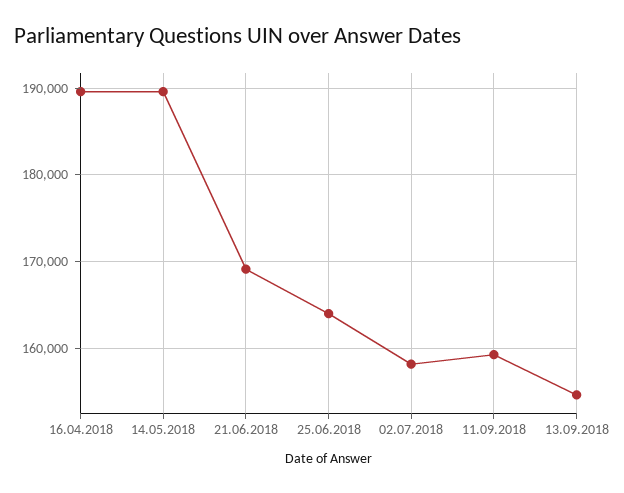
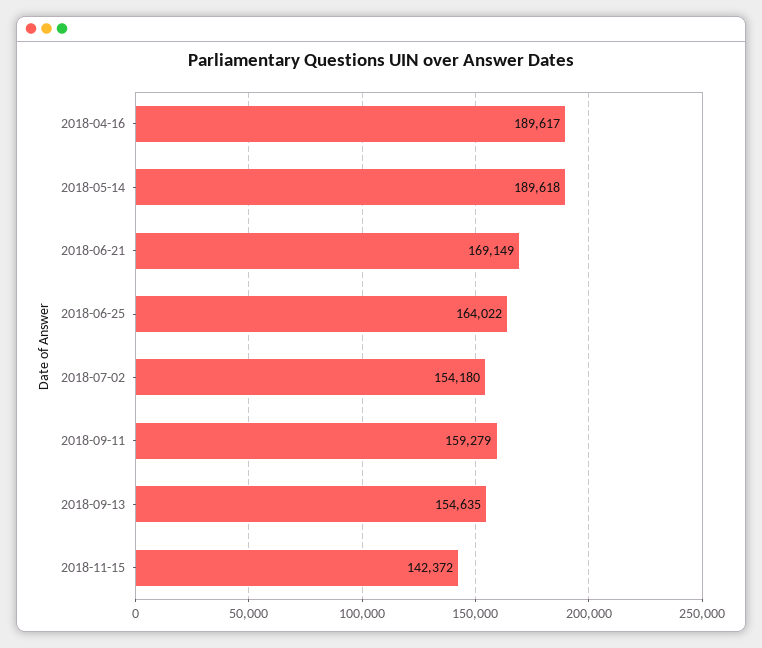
02.07.2018: 158000 -> 154180
2018-11-15: none -> 142372

